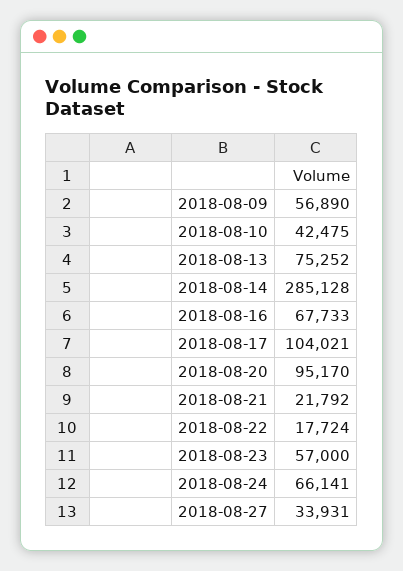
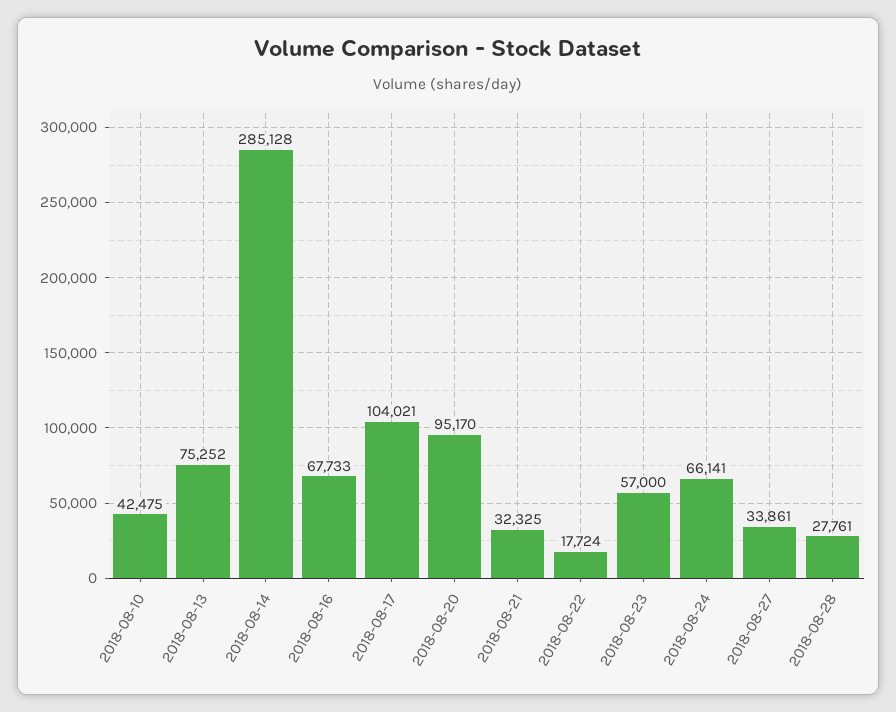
2018-08-09: 56890 -> none
2018-08-21: 21792 -> 32325
2018-08-27: 33931 -> 33861
2018-08-28: none -> 27761

